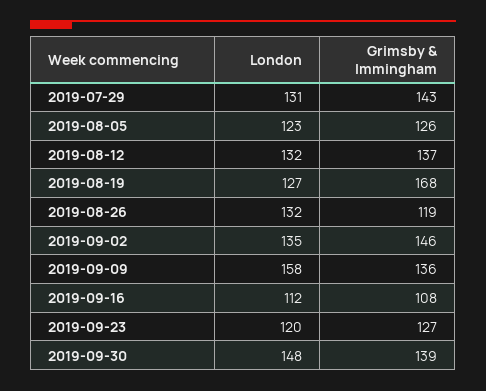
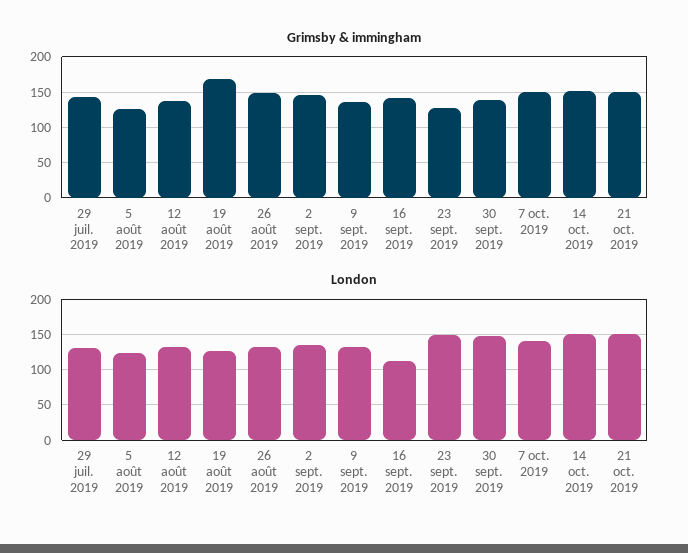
Grimsby & Immingham, 2019-08-26: 119 -> 150
London, 2019-09-09: 158 -> 130
Grimsby & Immingham, 2019-09-16: 108 -> 140
London, 2019-09-23: 120 -> 150
Grimsby & Immingham, 7 oct. 2019: none -> 150
Grimsby & Immingham, 14 oct. 2019: none -> 150
Grimsby & Immingham, 21 oct. 2019: none -> 150
London, 7 oct. 2019: none -> 140
London, 14 oct. 2019: none -> 150
London, 21 oct. 2019: none -> 150

